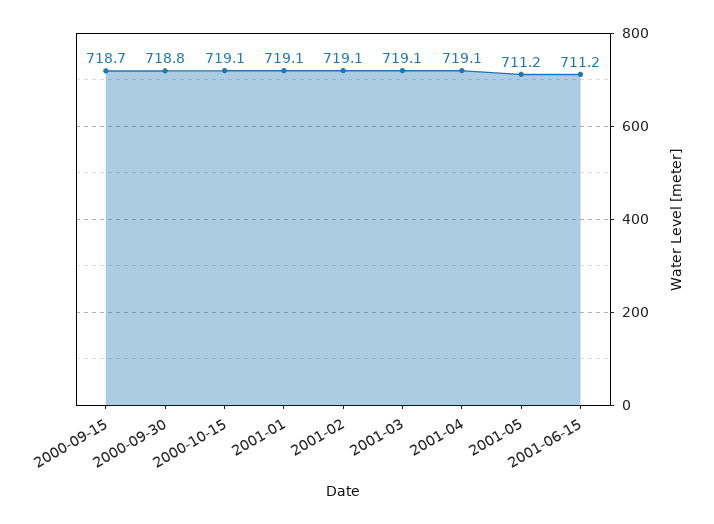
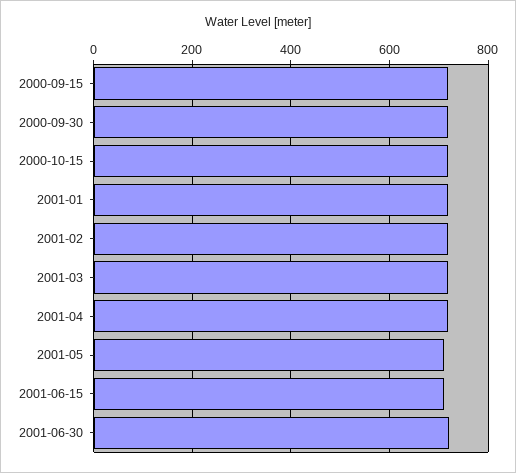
2001-06-30: none -> 720

